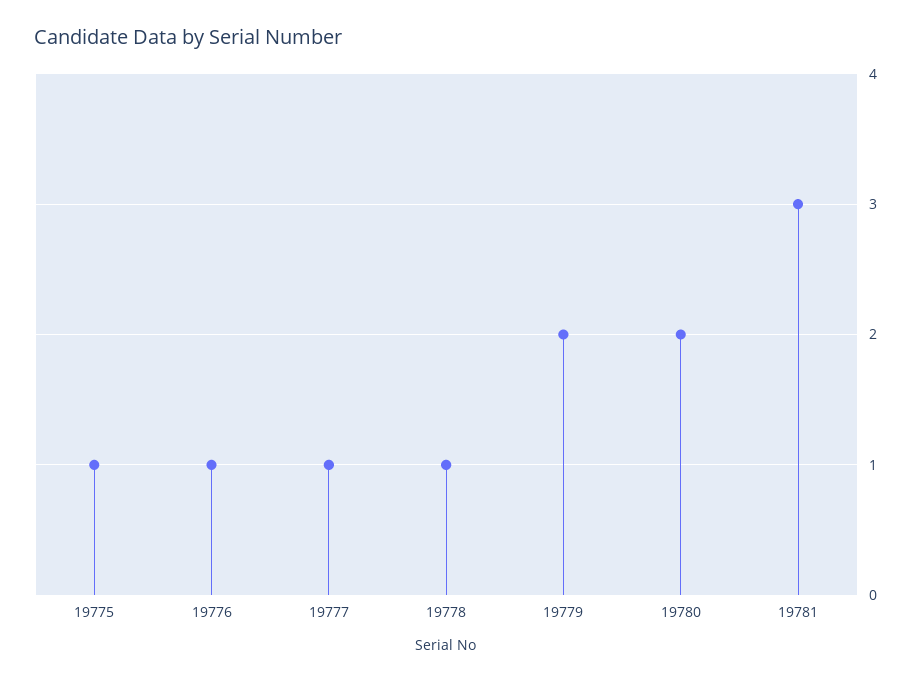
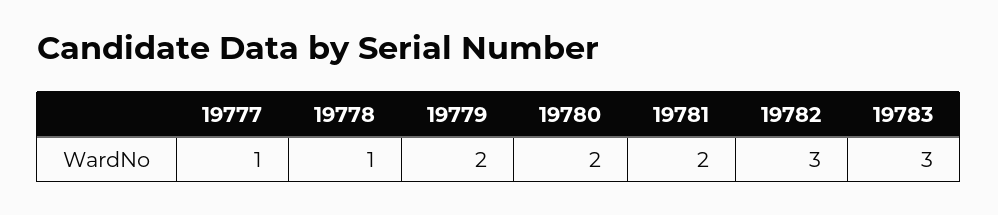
19775: 1 -> none
19776: 1 -> none
19781: 3 -> 2
19782: none -> 3
19783: none -> 3

